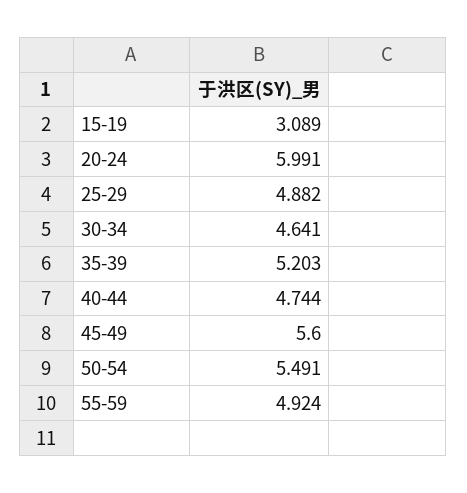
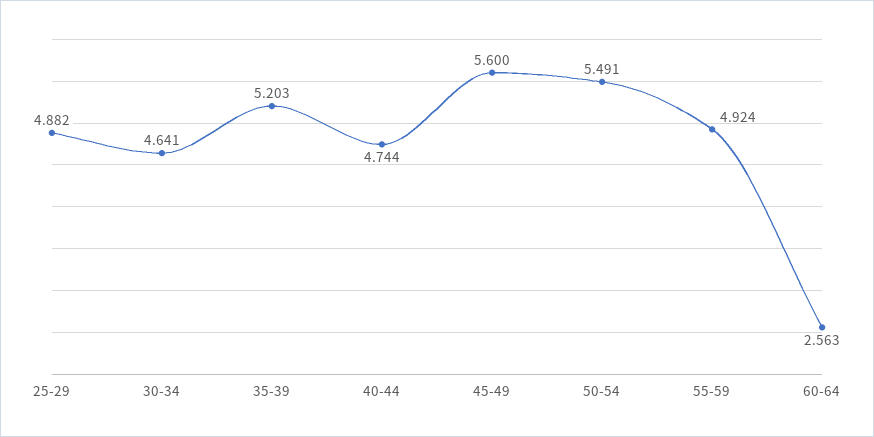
15-19: 3.089 -> none
20-24: 5.991 -> none
60-64: none -> 2.563

